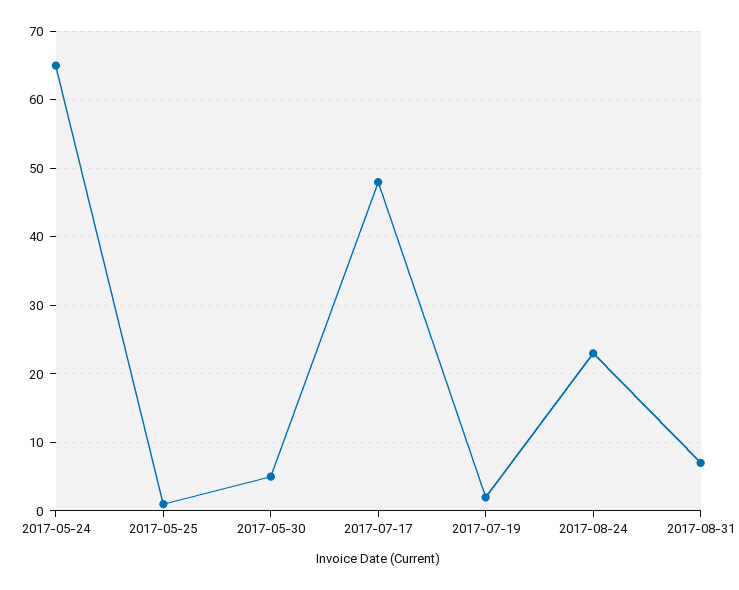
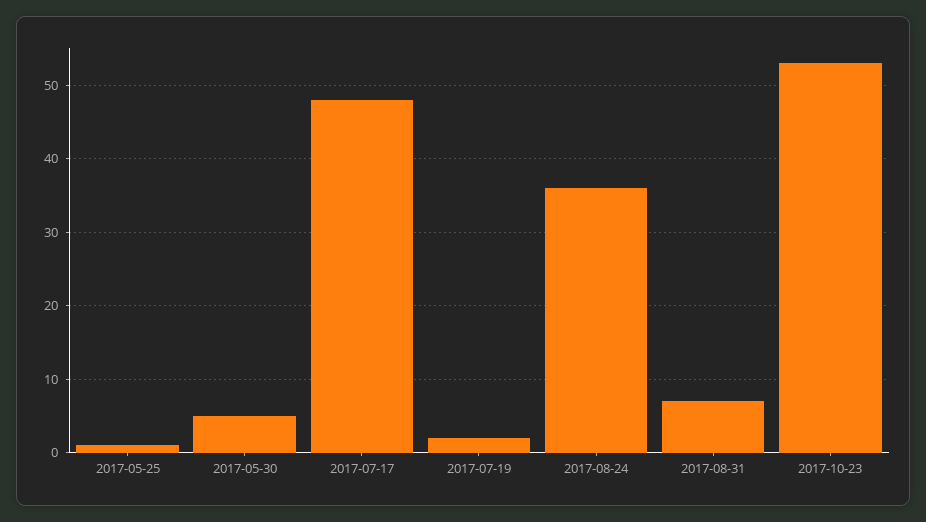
2017-05-24: 65 -> none
2017-08-24: 23 -> 36
2017-10-23: none -> 53

